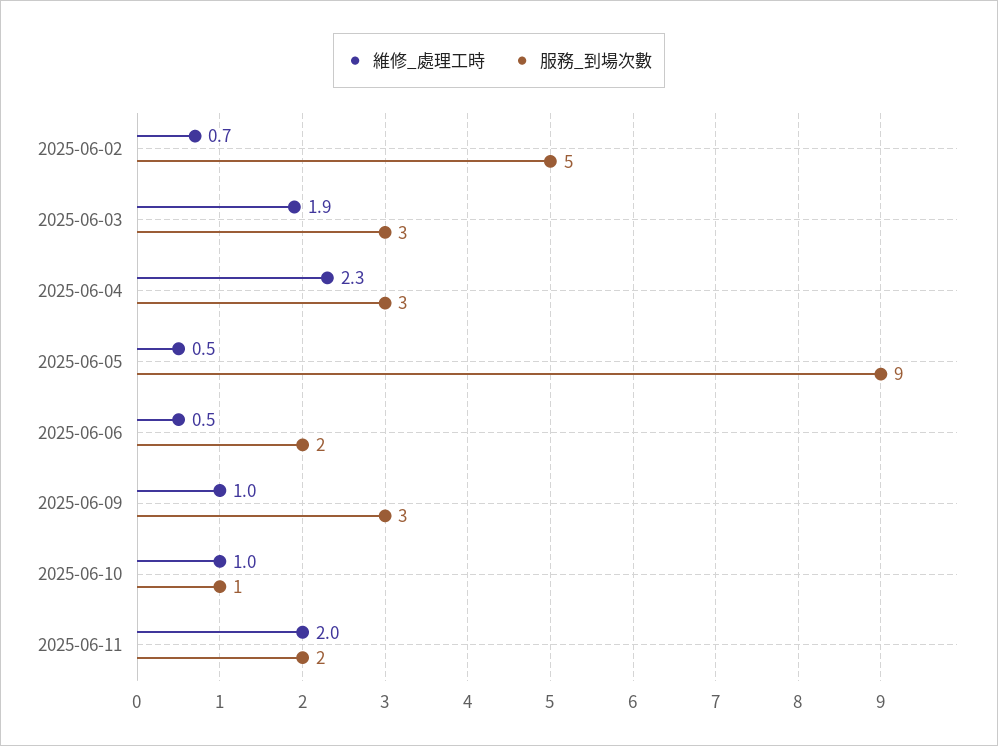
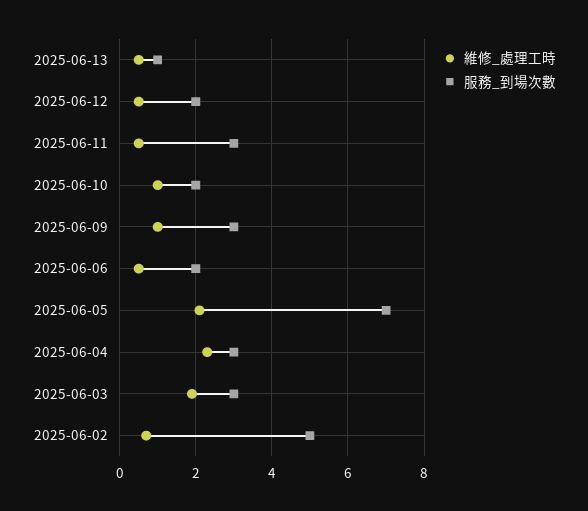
維修_處理工時, 2025-06-05: 0.5 -> 2
服務_到場次數, 2025-06-05: 9 -> 7
服務_到場次數, 2025-06-10: 1 -> 2
維修_處理工時, 2025-06-11: 2 -> 0.5
服務_到場次數, 2025-06-11: 2 -> 3
維修_處理工時, 2025-06-13: none -> 0.5
服務_到場次數, 2025-06-13: none -> 1
維修_處理工時, 2025-06-12: none -> 0.5
服務_到場次數, 2025-06-12: none -> 2

